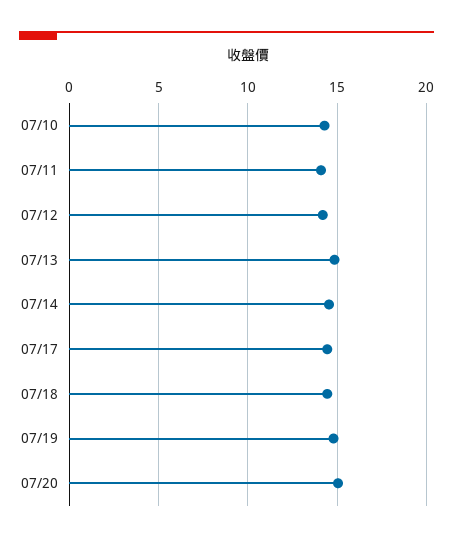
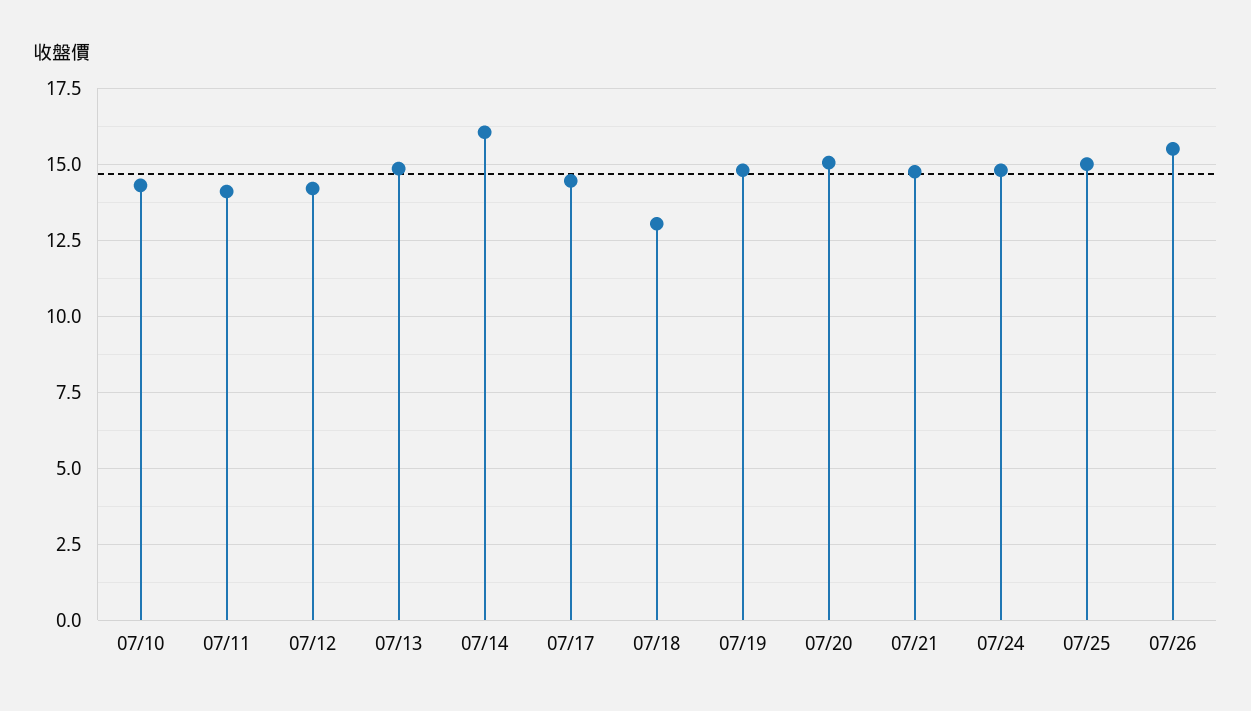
07/14: 14.5 -> 16
07/18: 14.5 -> 13
07/21: none -> 14.75
07/24: none -> 14.75
07/25: none -> 15
07/26: none -> 15.5

